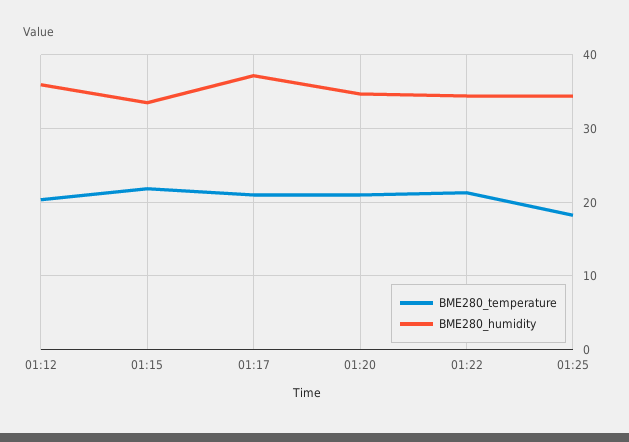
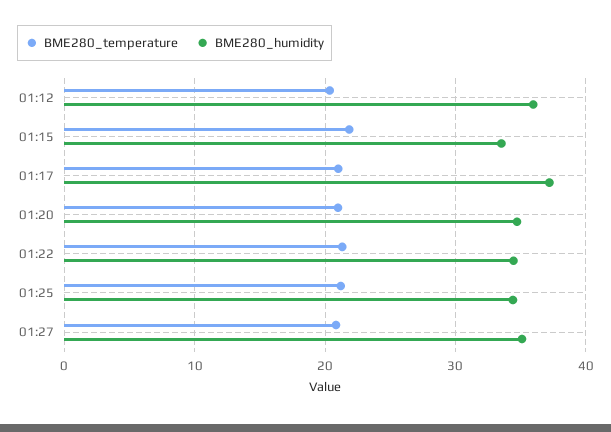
BME280_temperature, 01:25: 18 -> 21
BME280_temperature, 01:27: none -> 21
BME280_humidity, 01:27: none -> 35

